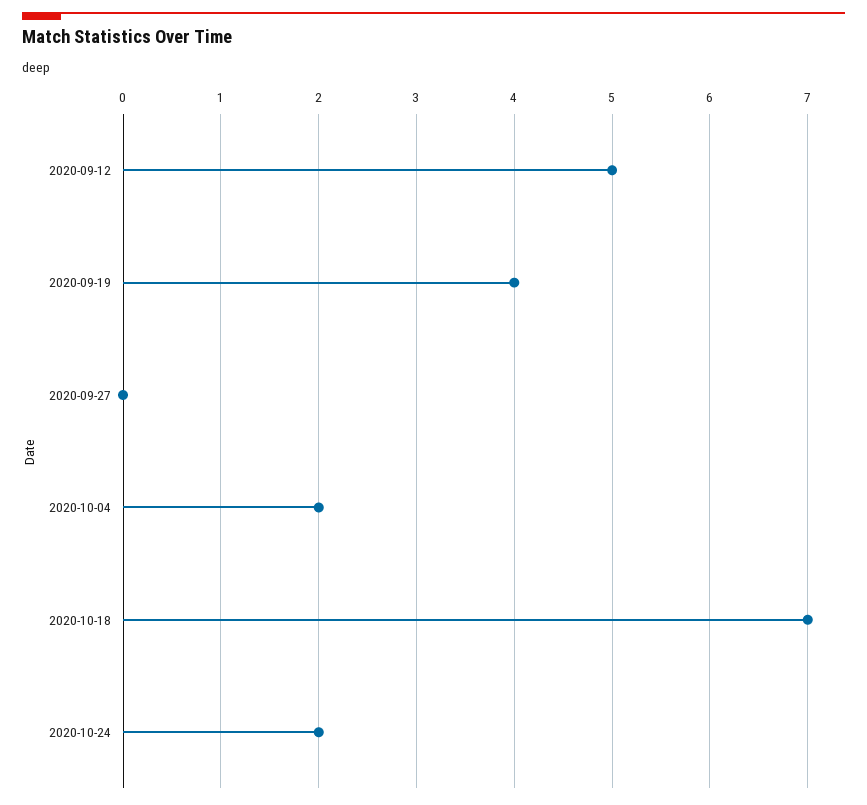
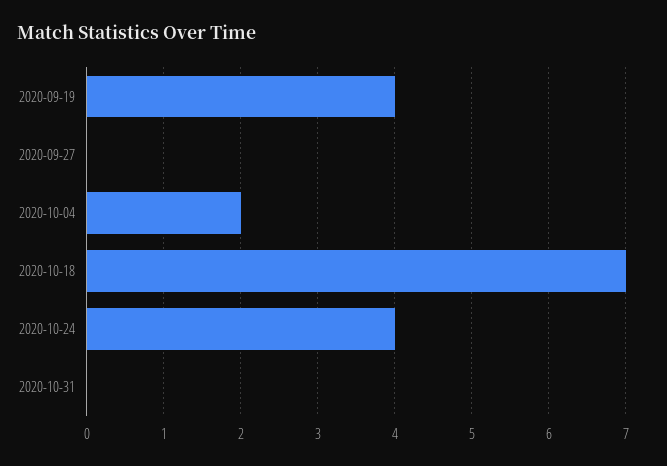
2020-09-12: 5 -> none
2020-10-24: 2 -> 4
2020-10-31: none -> 0

